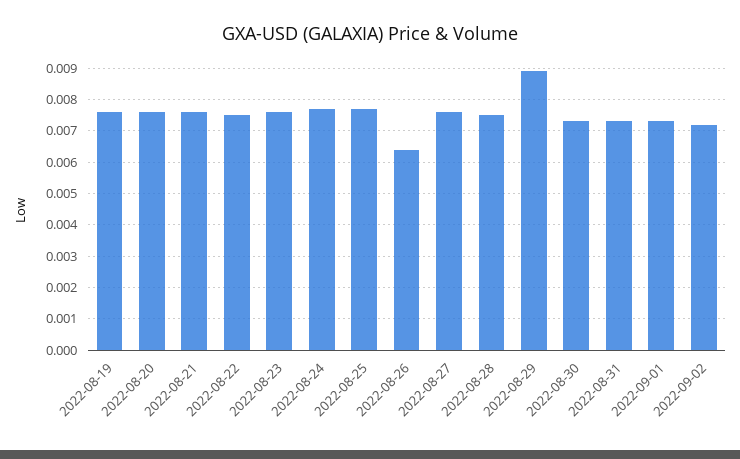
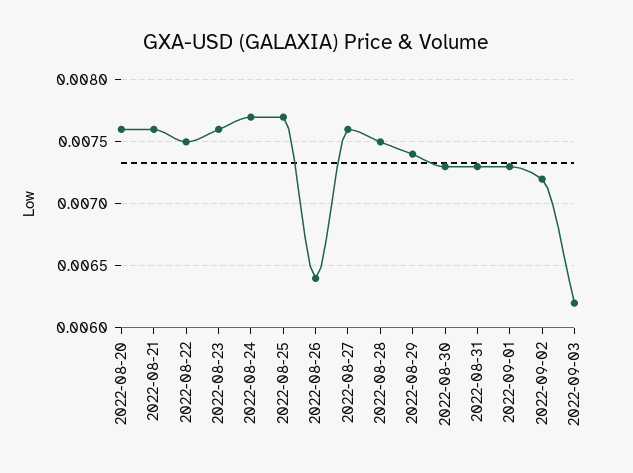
2022-08-19: 0.0075 -> none
2022-08-29: 0.009 -> 0.0074
2022-09-03: none -> 0.0062

